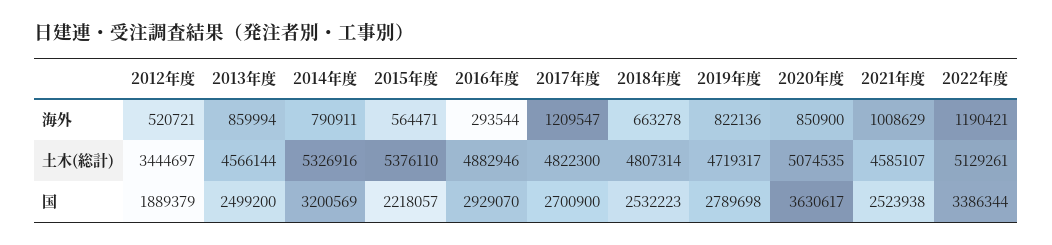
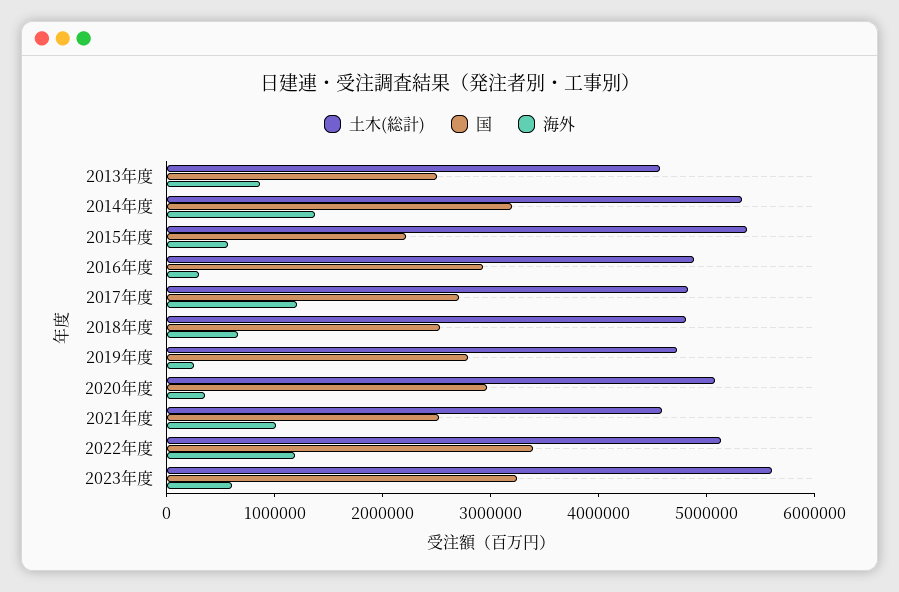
海外, 2012年度: 520721 -> none
海外, 2014年度: 790911 -> 1400000
海外, 2019年度: 822136 -> 200000
海外, 2020年度: 850900 -> 400000
土木(総計), 2012年度: 3444697 -> none
国, 2012年度: 1889379 -> none
国, 2020年度: 3630617 -> 3000000
土木(総計), 2023年度: none -> 5600000
国, 2023年度: none -> 3200000
海外, 2023年度: none -> 600000

